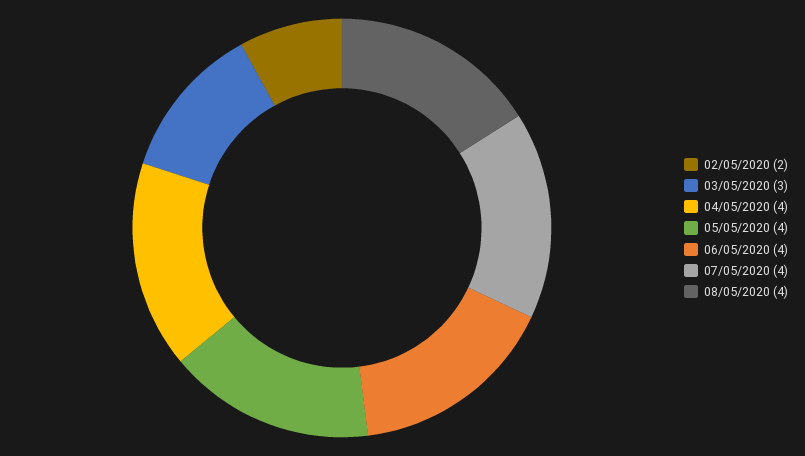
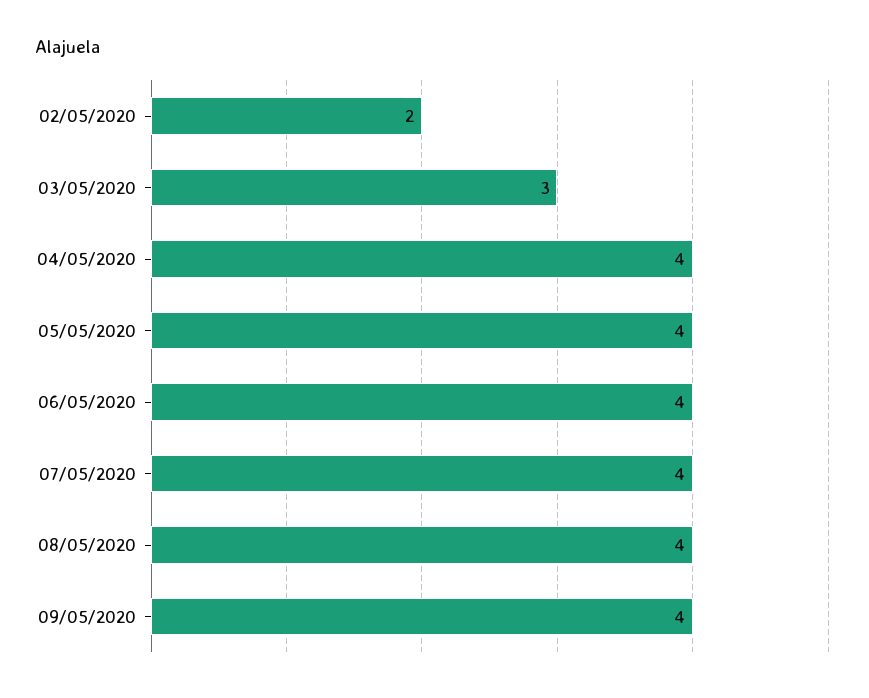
09/05/2020: none -> 4

